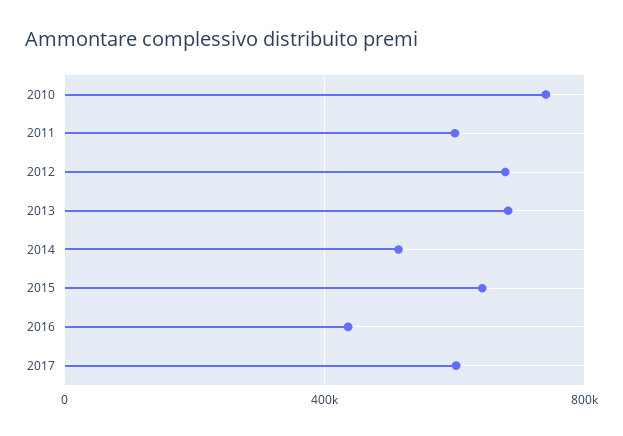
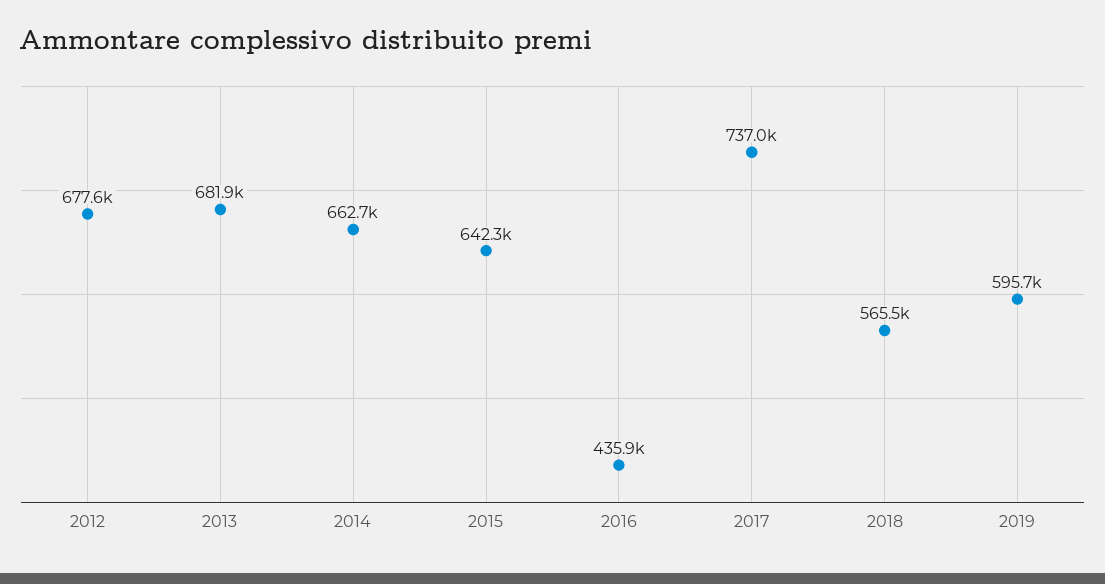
2010: 750000 -> none
2011: 600000 -> none
2014: 500000 -> 662700
2017: 600000 -> 737000
2018: none -> 565500
2019: none -> 595700

